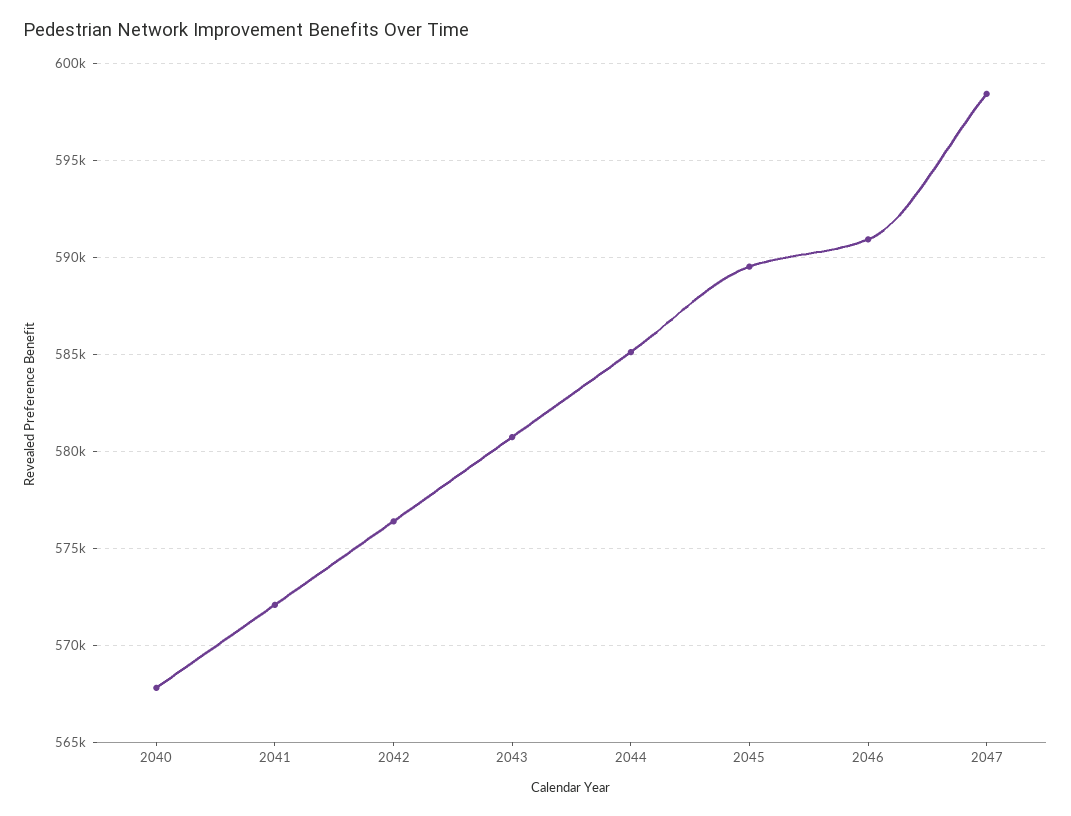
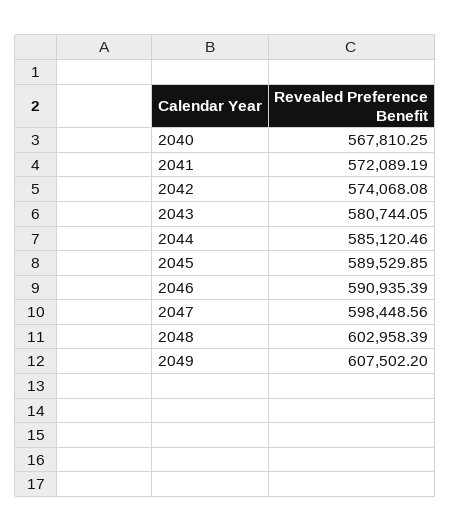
2042: 576500 -> 574068.08
2048: none -> 602958.39
2049: none -> 607502.2

